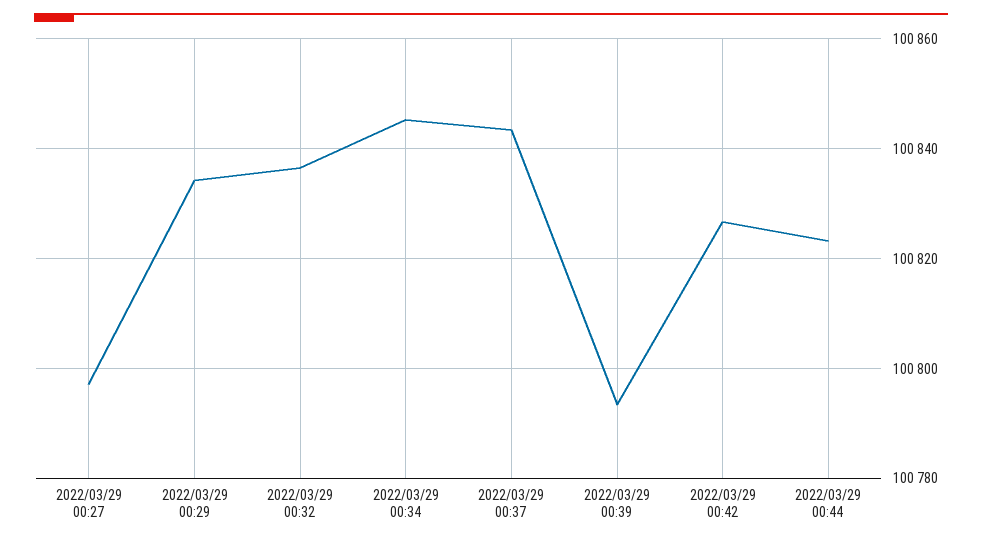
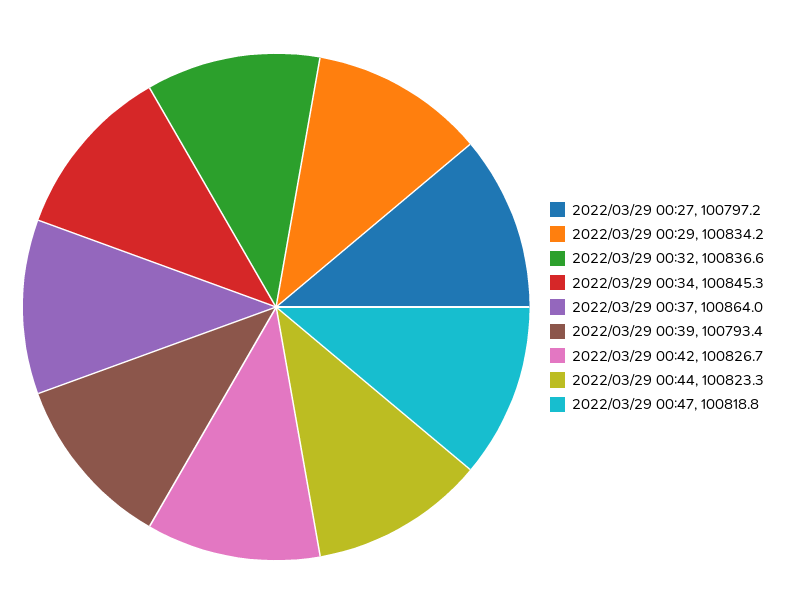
2022/03/29 00:37: 100844 -> 100864
2022/03/29 00:47: none -> 100818.8

